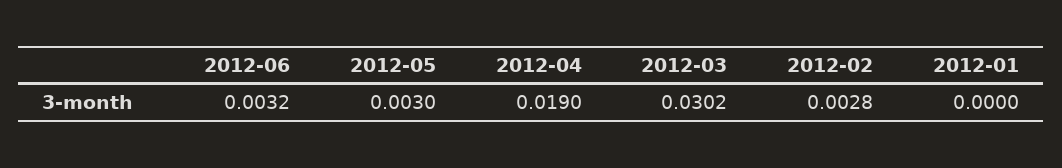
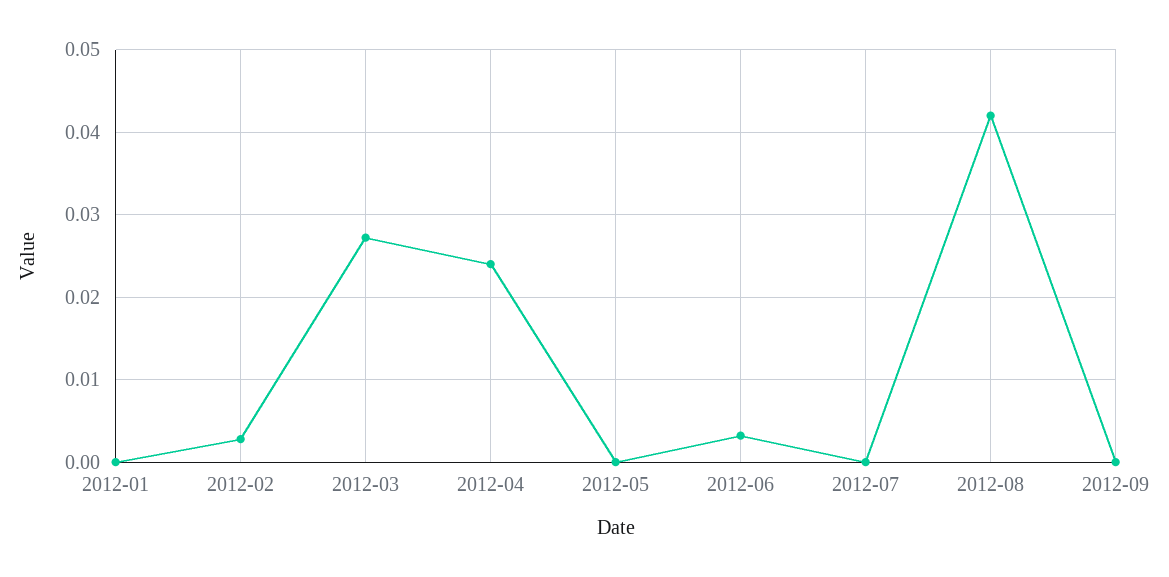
2012-05: 0.003 -> 0
2012-04: 0.019 -> 0.024
2012-03: 0.0302 -> 0.027
2012-07: none -> 0
2012-08: none -> 0.042
2012-09: none -> 0

